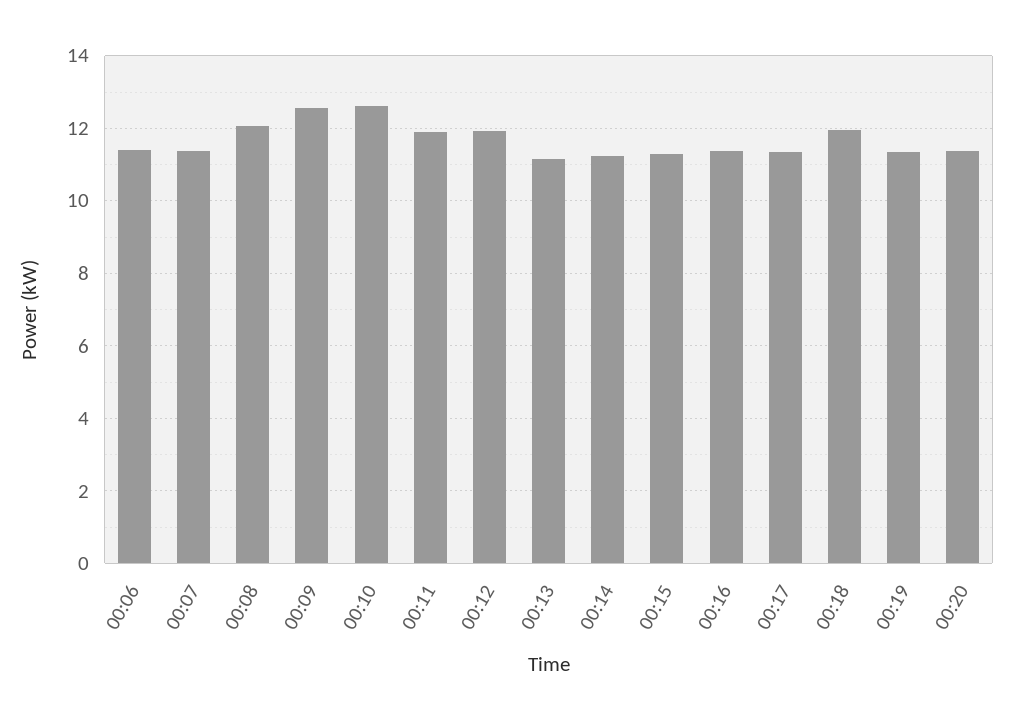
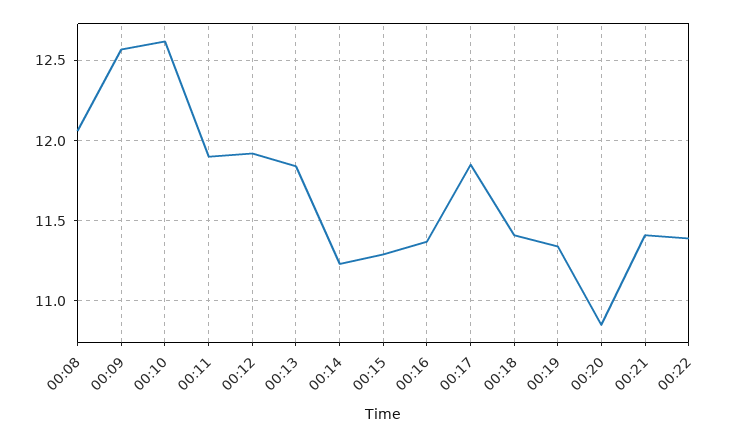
00:06: 11.4 -> none
00:07: 11.4 -> none
00:13: 11.2 -> 11.85
00:17: 11.4 -> 11.85
00:18: 12 -> 11.4
00:20: 11.4 -> 10.85
00:21: none -> 11.4
00:22: none -> 11.4

